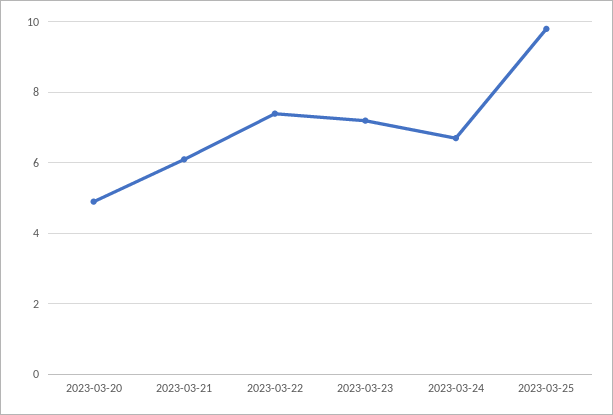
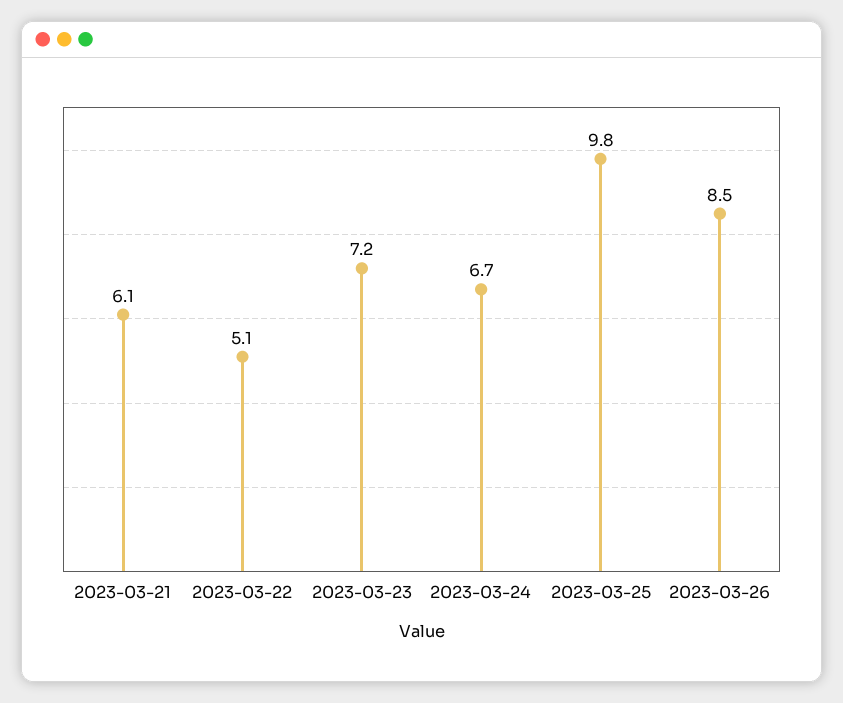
2023-03-20: 5 -> none
2023-03-22: 7.5 -> 5.1
2023-03-26: none -> 8.5

